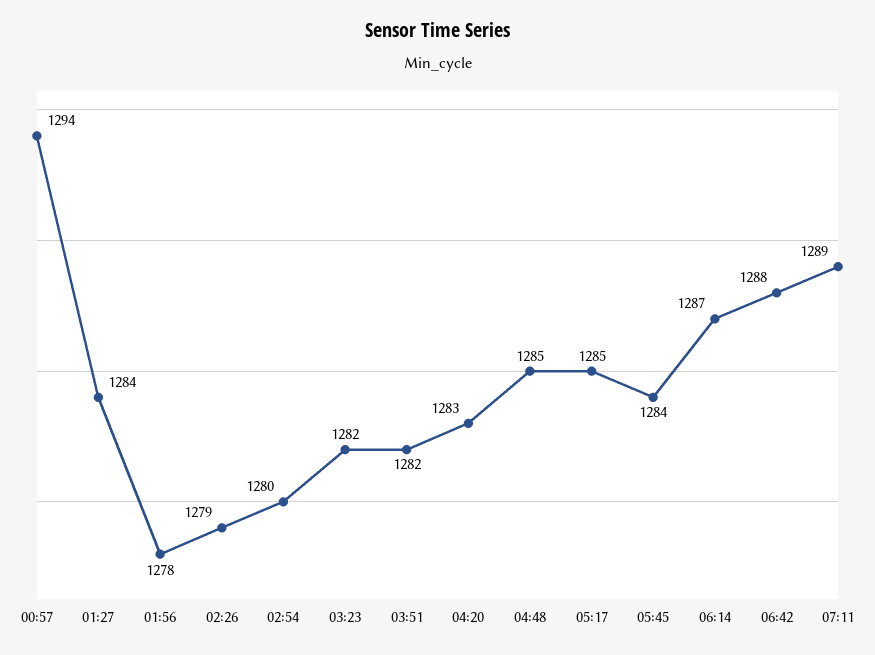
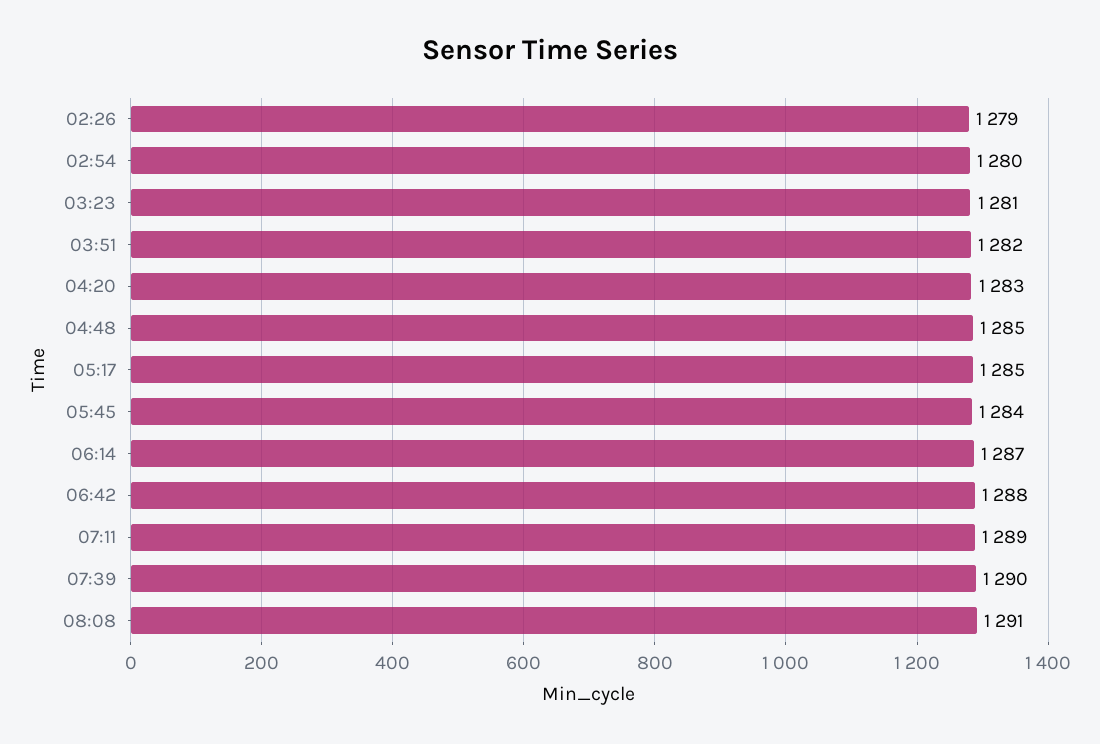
00:57: 1294 -> none
01:27: 1284 -> none
01:56: 1278 -> none
03:23: 1282 -> 1281
07:39: none -> 1290
08:08: none -> 1291

